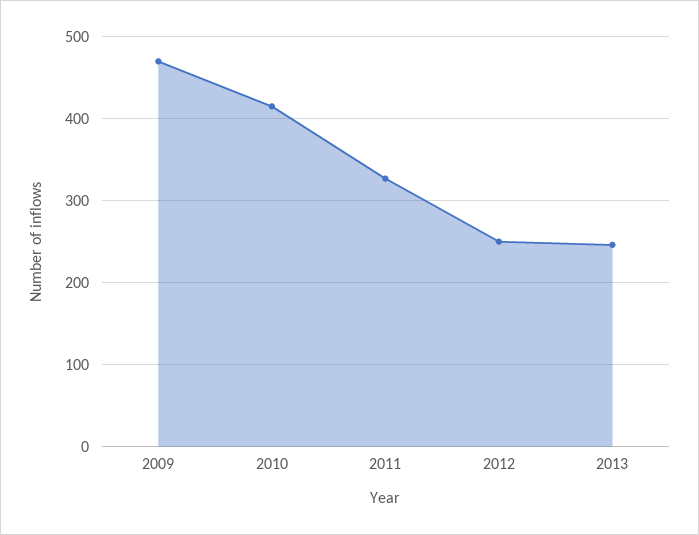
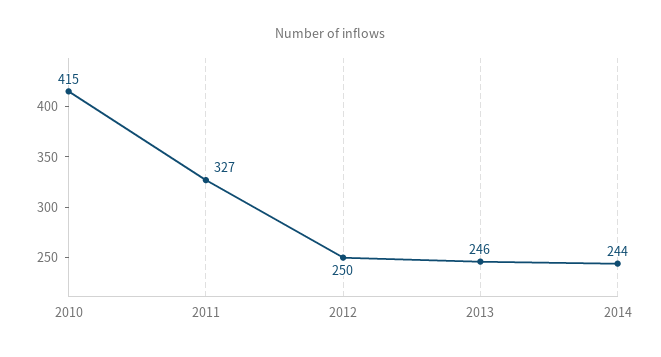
2009: 470 -> none
2014: none -> 244

